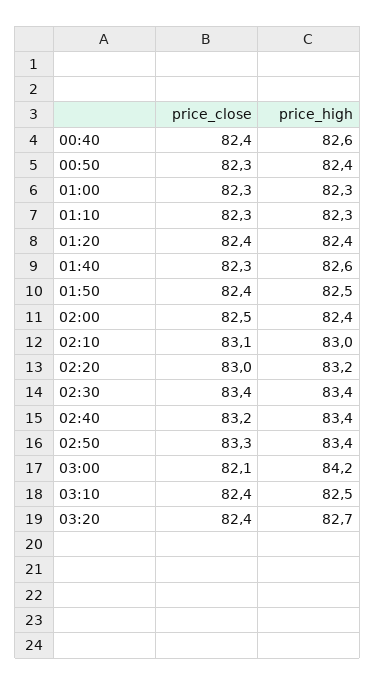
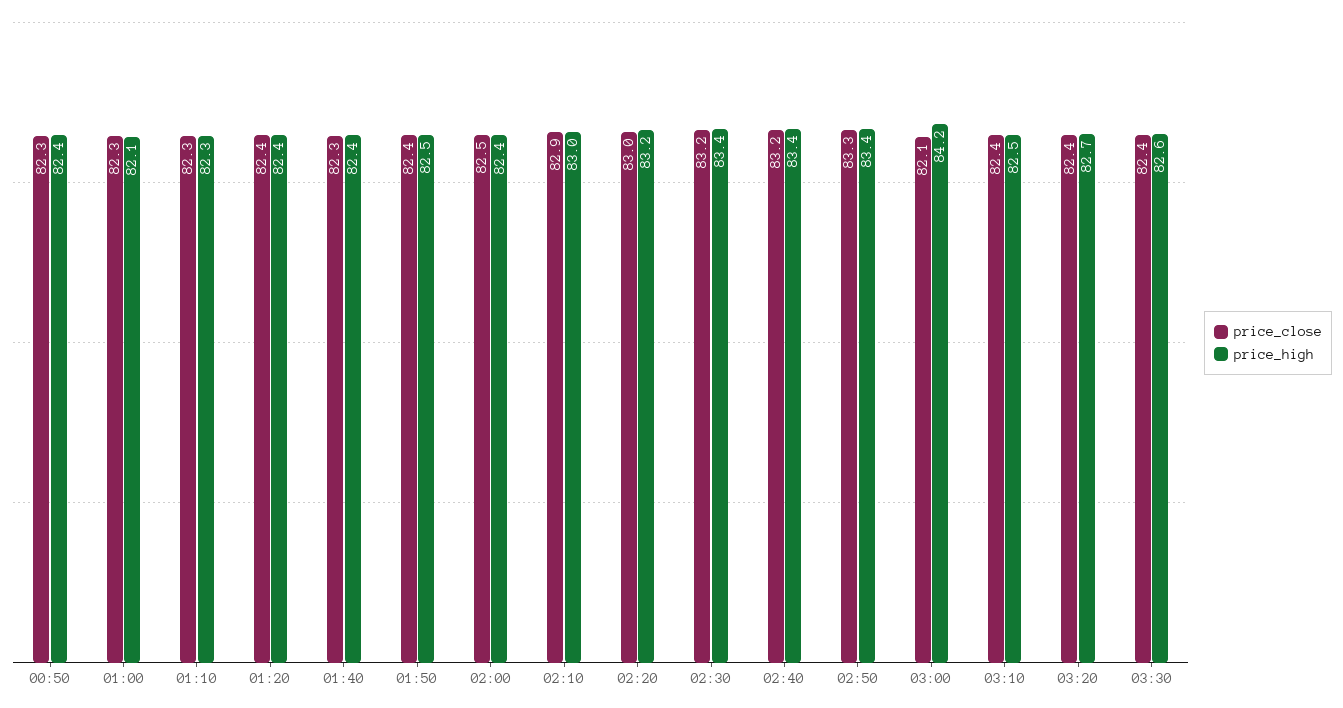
price_close, 00:40: 82.4 -> none
price_high, 00:40: 82.6 -> none
price_high, 01:00: 82.3 -> 82.1
price_high, 01:40: 82.6 -> 82.4
price_close, 02:10: 83.1 -> 82.9
price_close, 02:30: 83.4 -> 83.2
price_close, 03:30: none -> 82.4
price_high, 03:30: none -> 82.6

